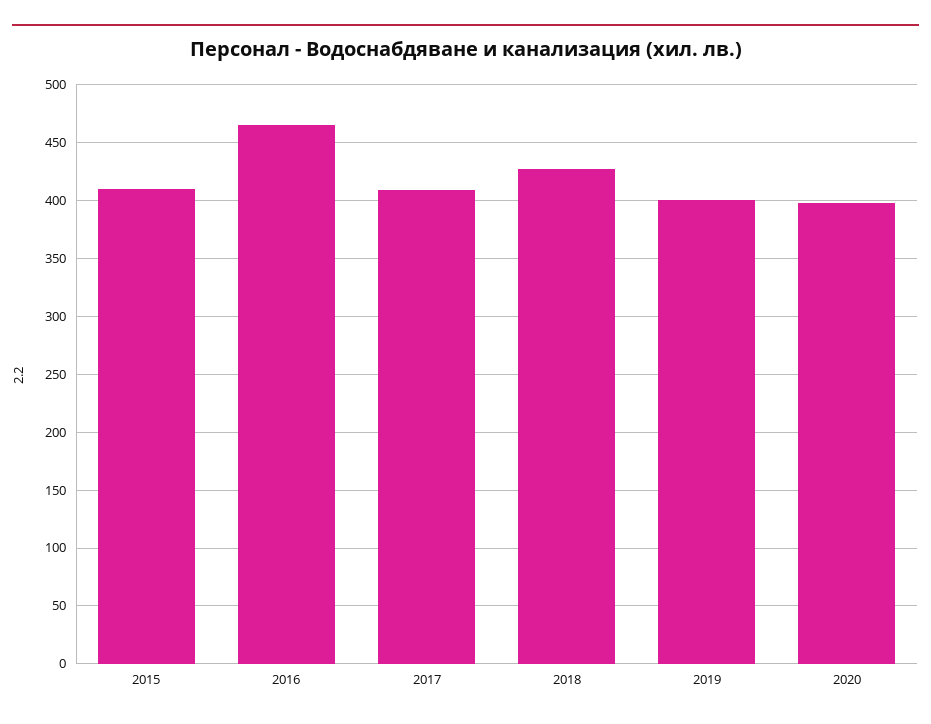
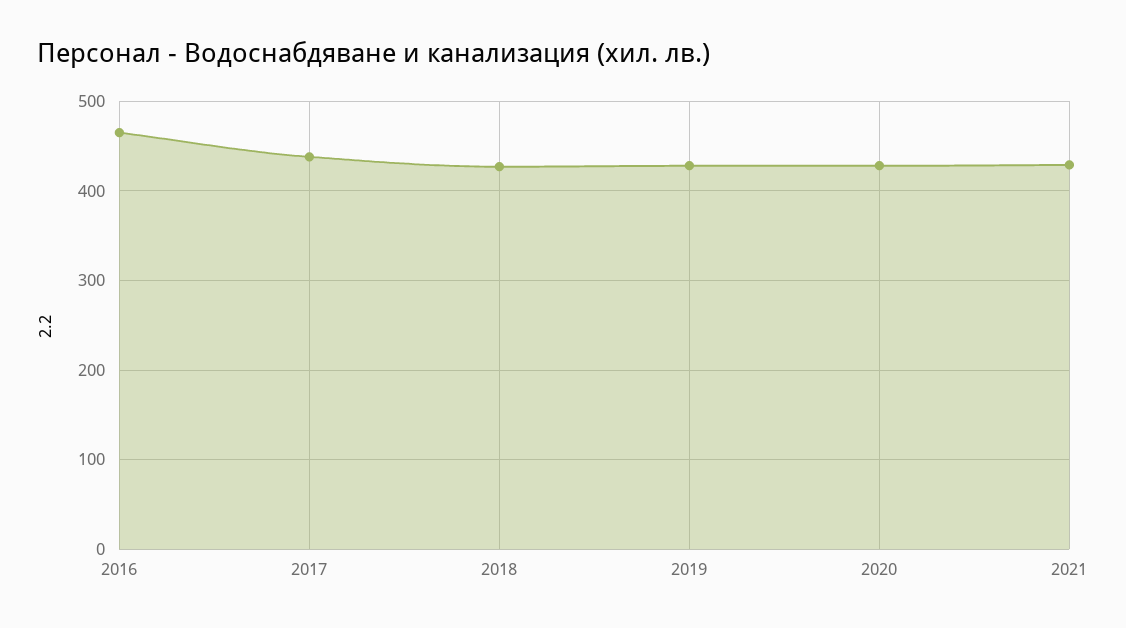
2015: 410 -> none
2017: 410 -> 440
2019: 400 -> 430
2020: 400 -> 430
2021: none -> 430

